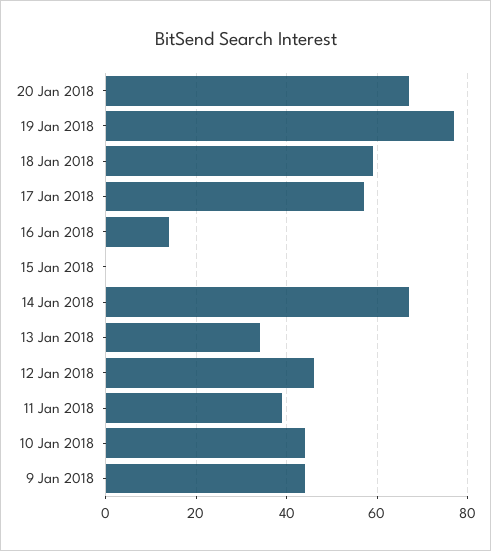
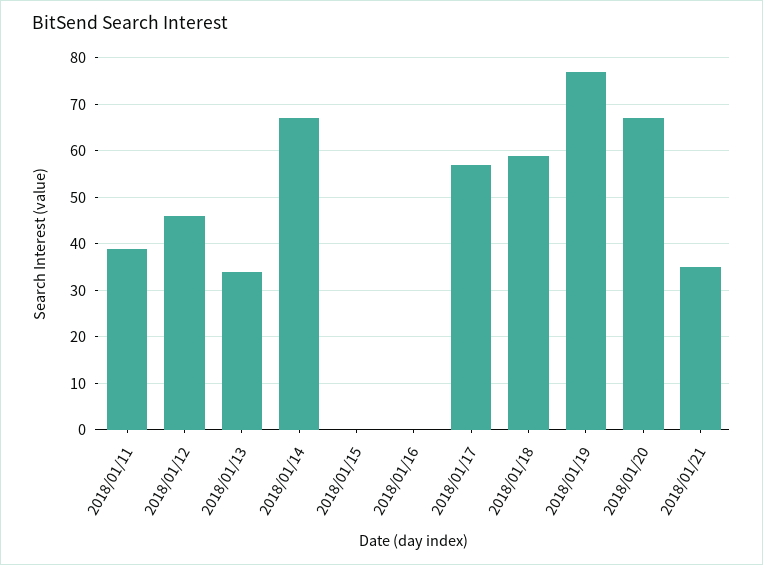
16 Jan 2018: 15 -> 0
10 Jan 2018: 45 -> none
9 Jan 2018: 45 -> none
2018/01/21: none -> 35

